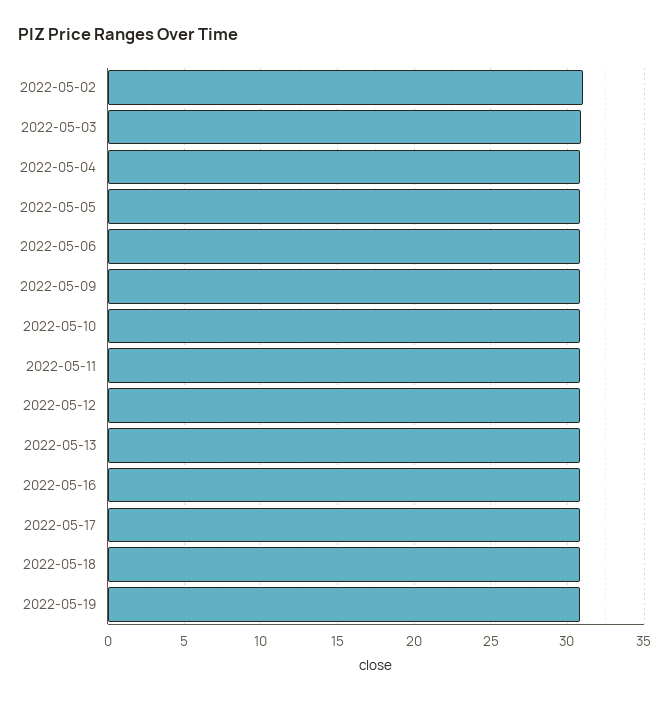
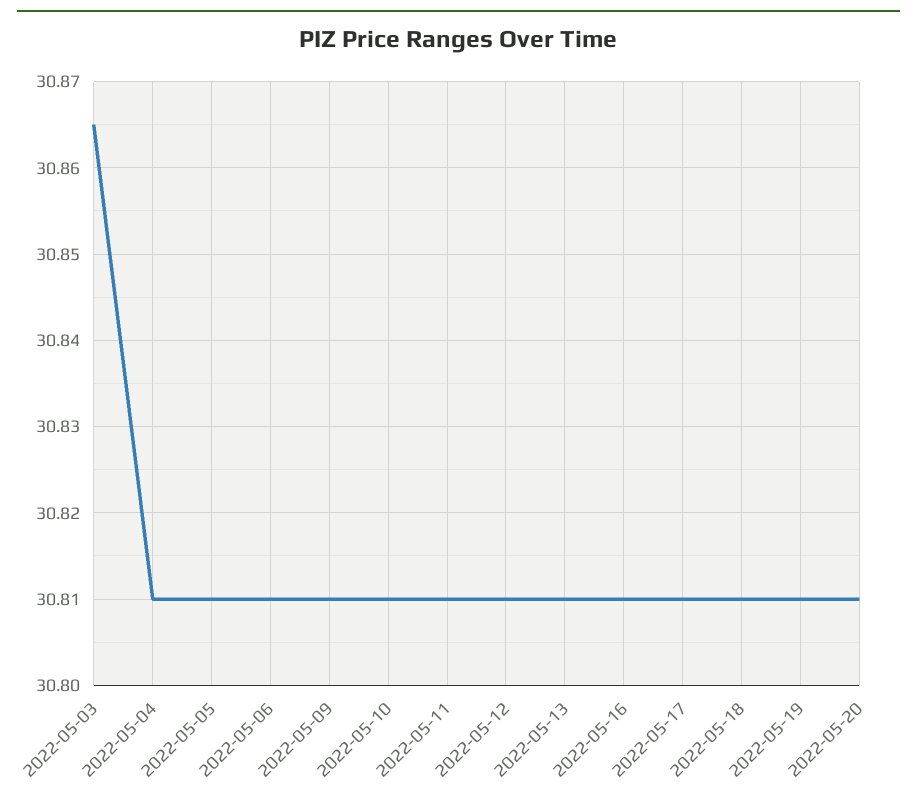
2022-05-02: 31 -> none
2022-05-20: none -> 30.81

